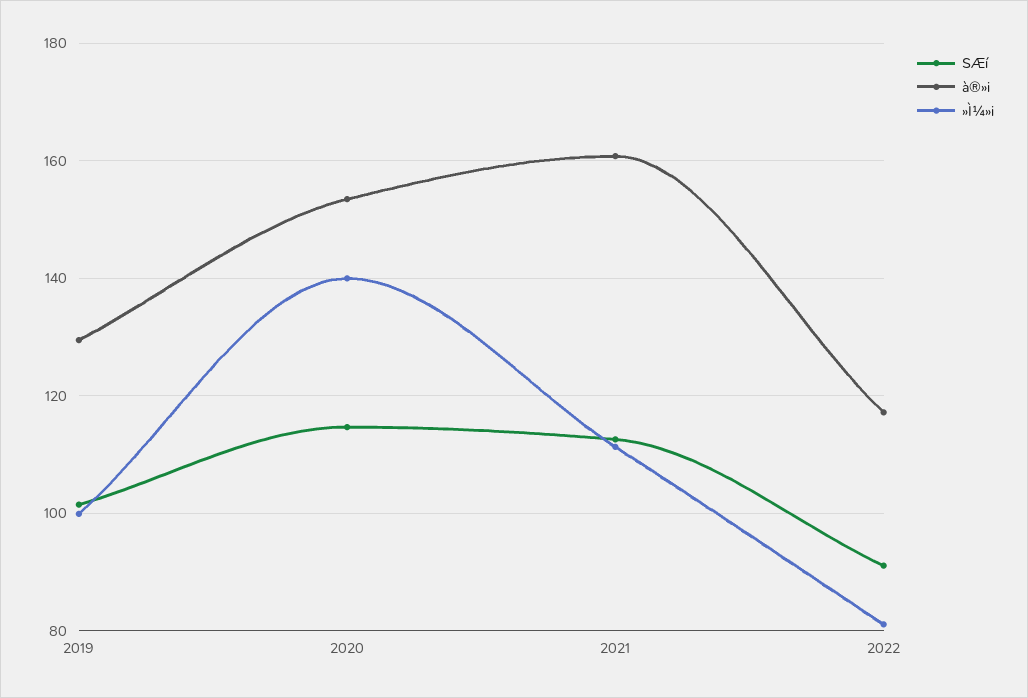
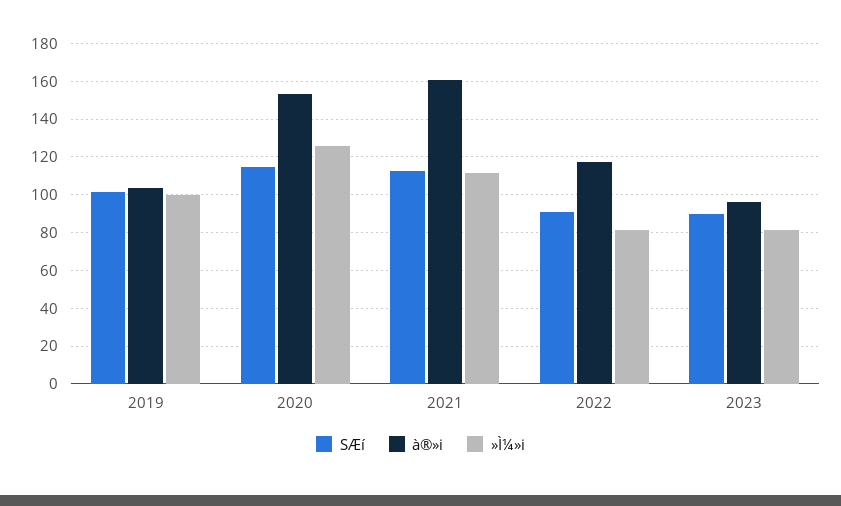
à®»i, 2019: 130 -> 105
»Ì¼»i, 2020: 140 -> 125
SÆí, 2023: none -> 90
à®»i, 2023: none -> 95
»Ì¼»i, 2023: none -> 80

